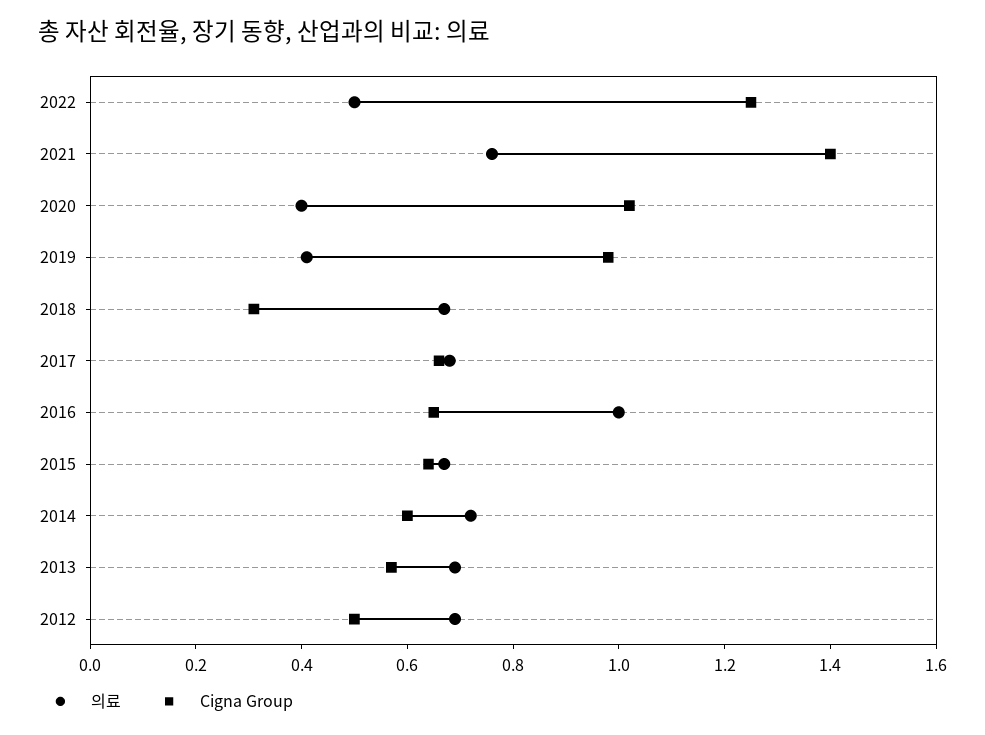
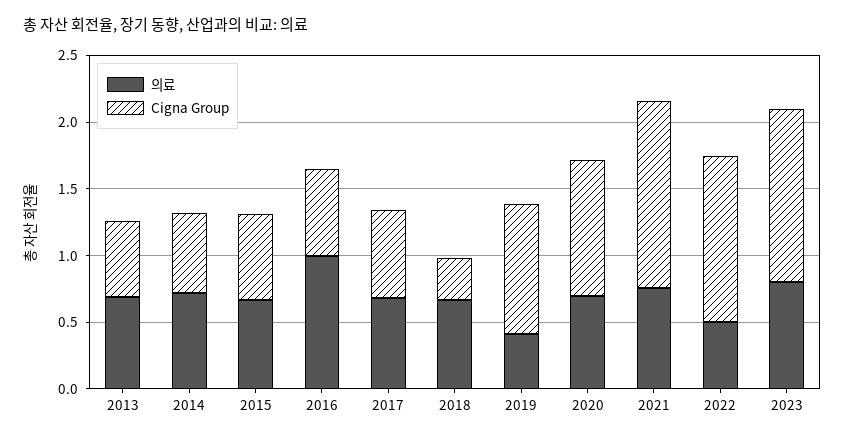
의료, 2020: 0.4 -> 0.7
의료, 2012: 0.7 -> none
Cigna Group, 2012: 0.5 -> none
의료, 2023: none -> 0.8
Cigna Group, 2023: none -> 1.3

